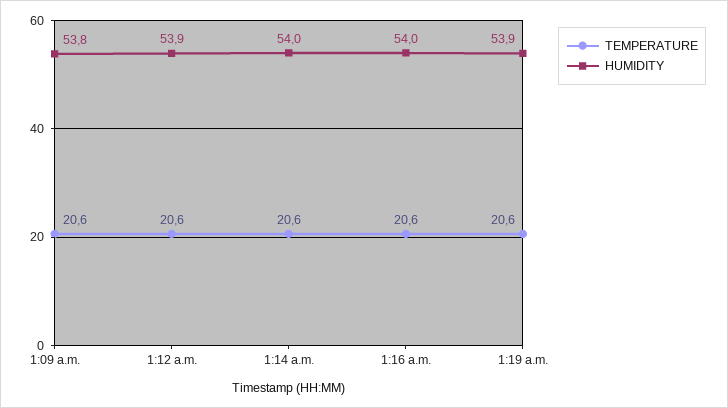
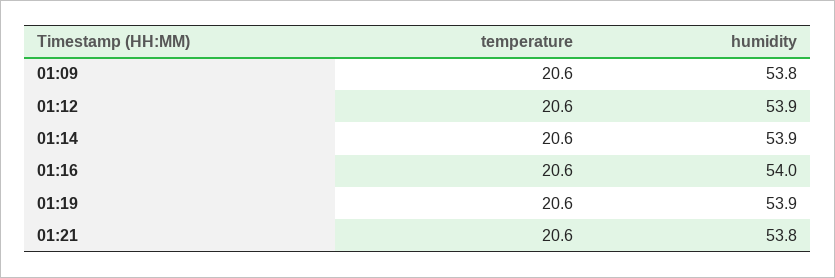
HUMIDITY, 1:14 a.m.: 54 -> 53.9
TEMPERATURE, 01:21: none -> 20.6
HUMIDITY, 01:21: none -> 53.8

